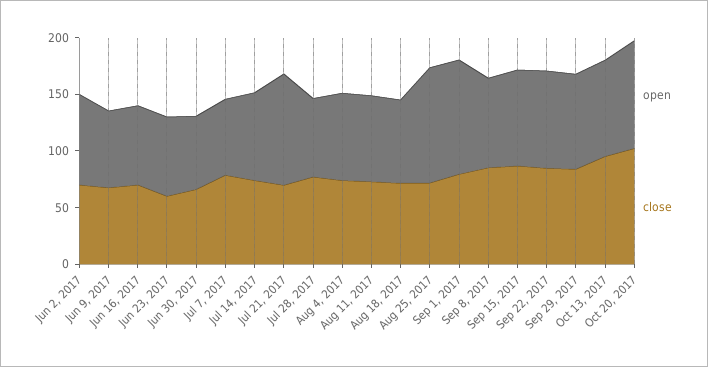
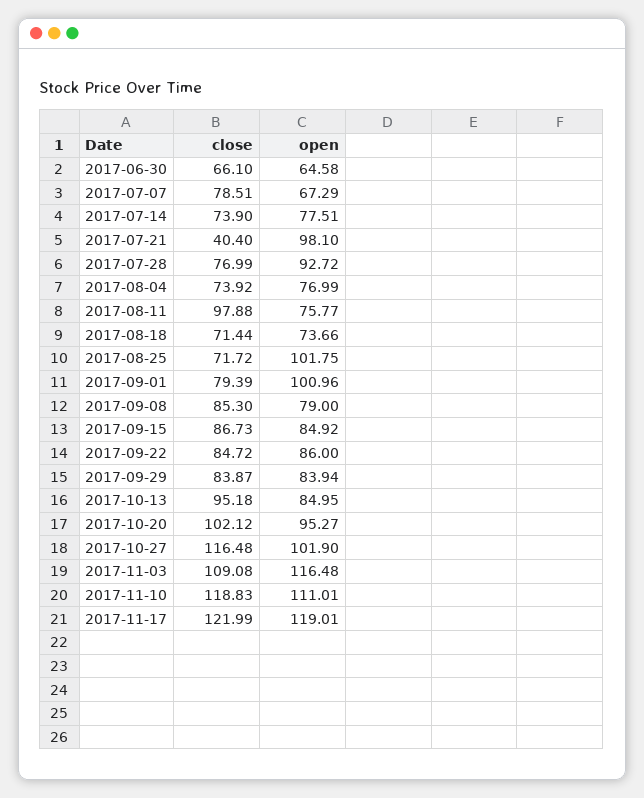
open, Jun 2, 2017: 80 -> none
close, Jun 2, 2017: 70 -> none
open, Jun 9, 2017: 70 -> none
close, Jun 9, 2017: 70 -> none
open, Jun 16, 2017: 70 -> none
close, Jun 16, 2017: 70 -> none
open, Jun 23, 2017: 70 -> none
close, Jun 23, 2017: 60 -> none
close, Jul 21, 2017: 70 -> 40.4
open, Jul 28, 2017: 70 -> 92.72
close, Aug 11, 2017: 70 -> 97.88
close, 2017-10-27: none -> 116.48
open, 2017-10-27: none -> 101.9
close, 2017-11-03: none -> 109.08
open, 2017-11-03: none -> 116.48
close, 2017-11-10: none -> 118.83
open, 2017-11-10: none -> 111.01
close, 2017-11-17: none -> 121.99
open, 2017-11-17: none -> 119.01

